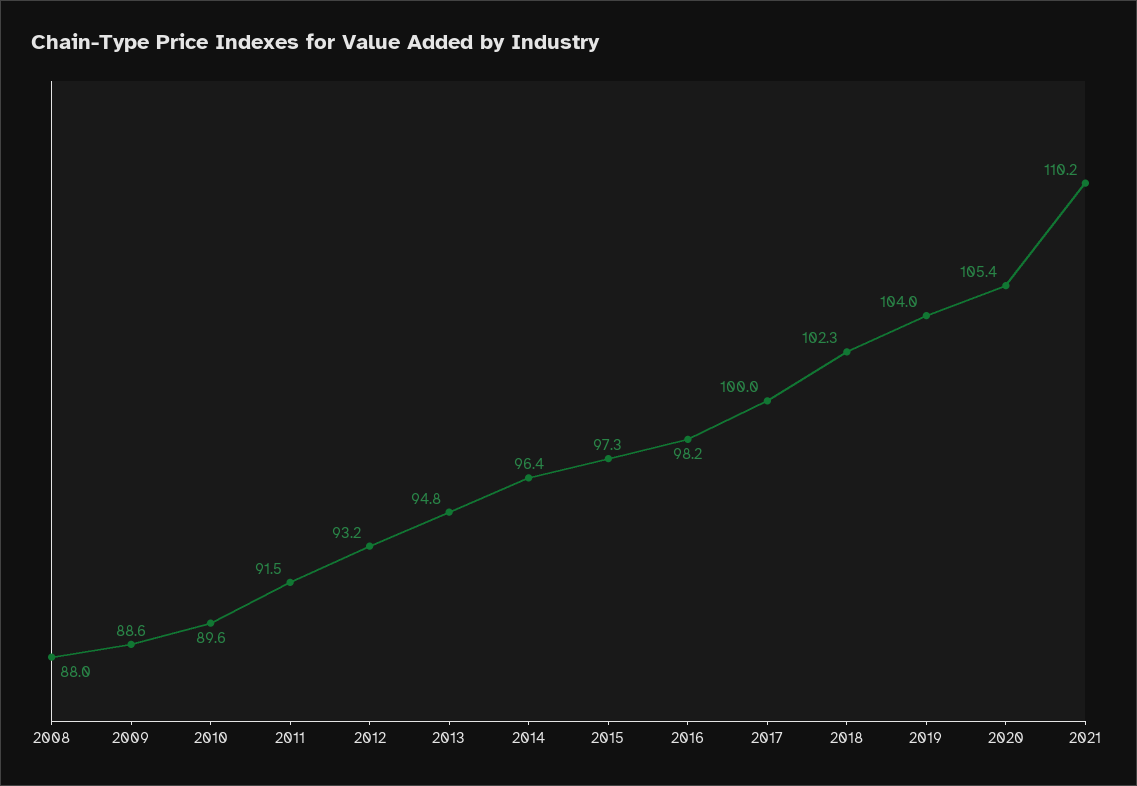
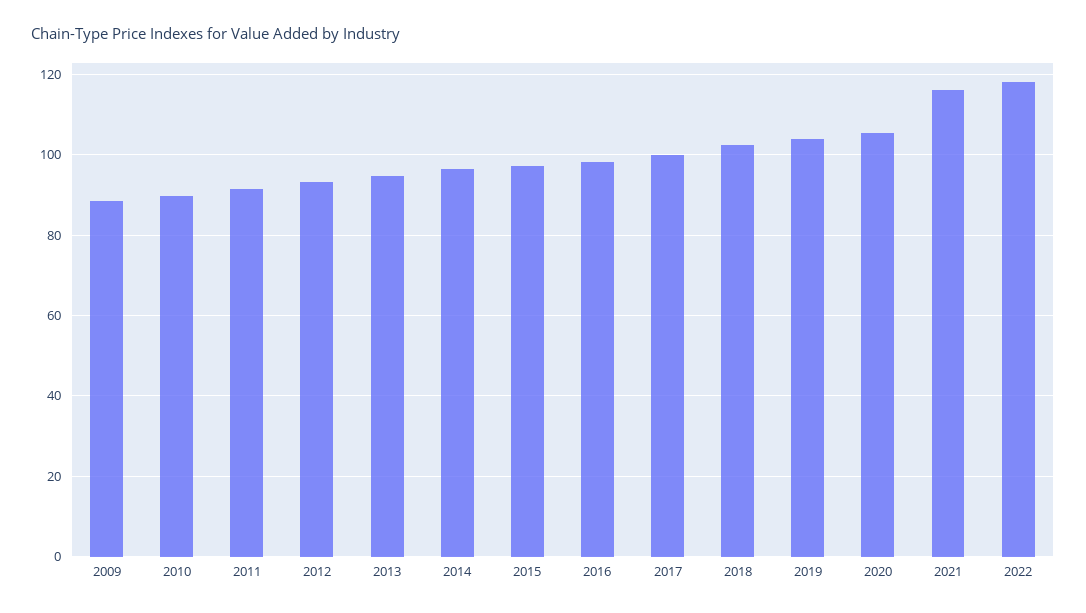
2008: 88 -> none
2021: 110.2 -> 116
2022: none -> 118

